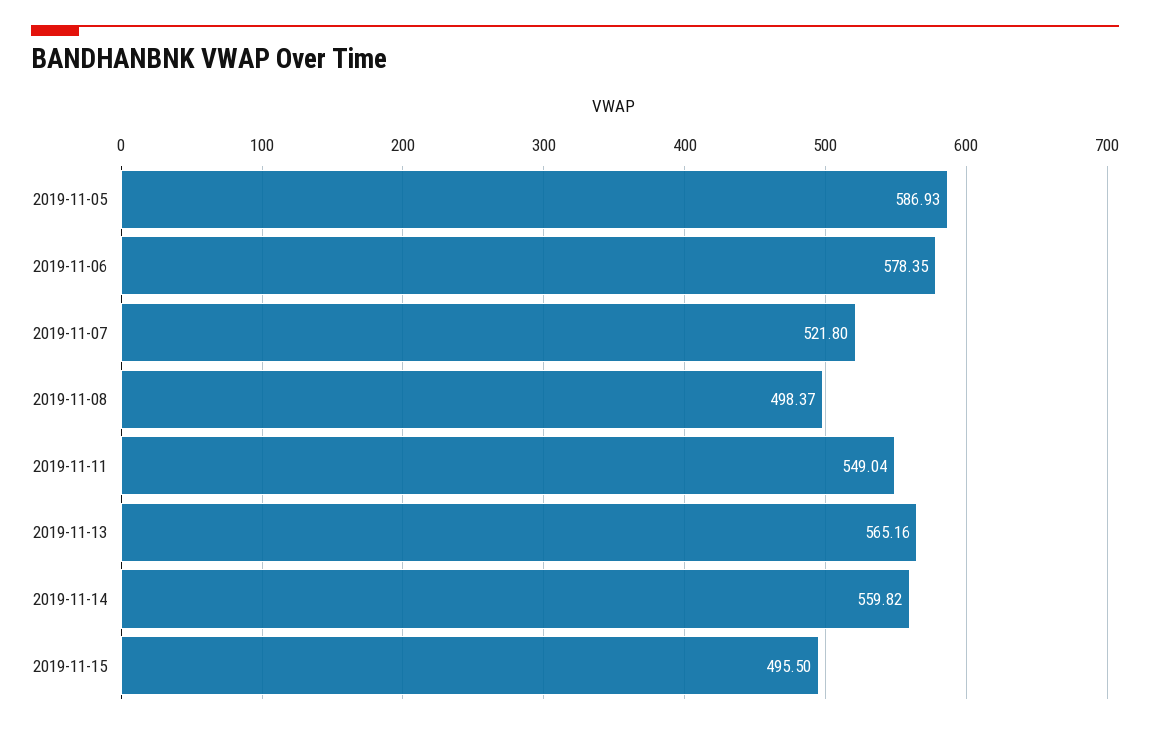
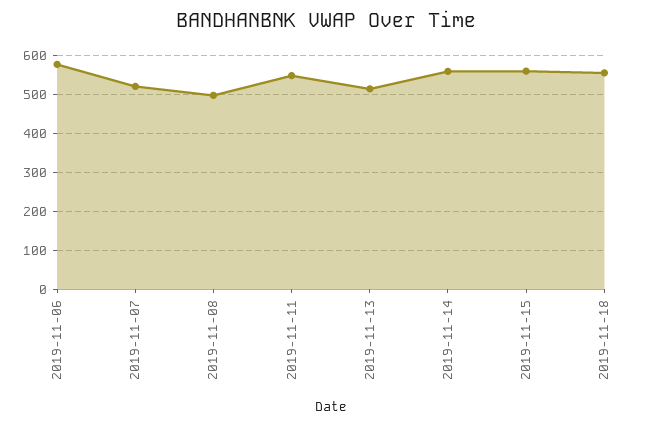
2019-11-05: 586.93 -> none
2019-11-13: 565.16 -> 520
2019-11-15: 495.5 -> 560
2019-11-18: none -> 560

